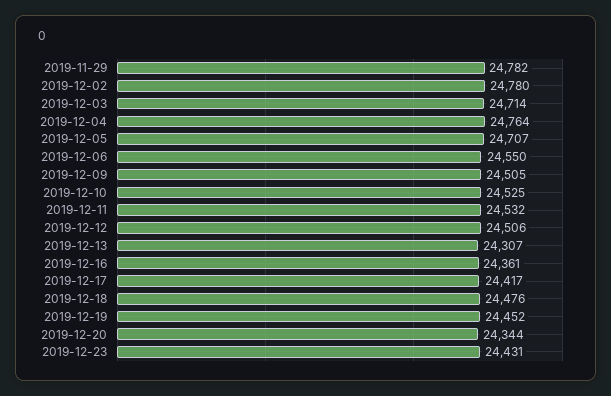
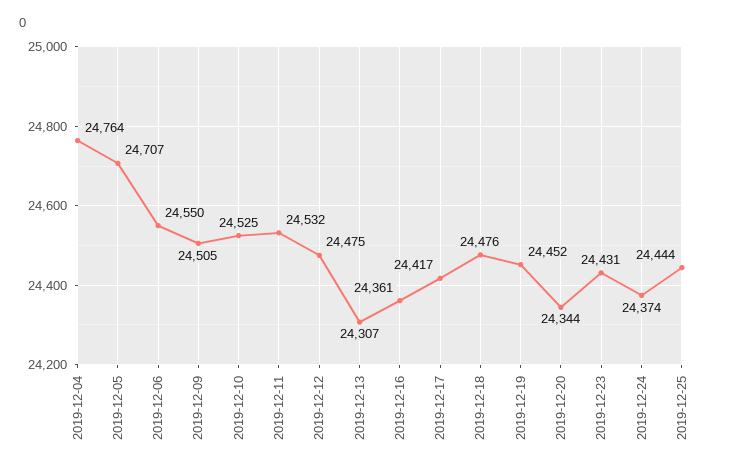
2019-11-29: 24782 -> none
2019-12-02: 24780 -> none
2019-12-03: 24714 -> none
2019-12-12: 24506 -> 24475
2019-12-24: none -> 24374
2019-12-25: none -> 24444

